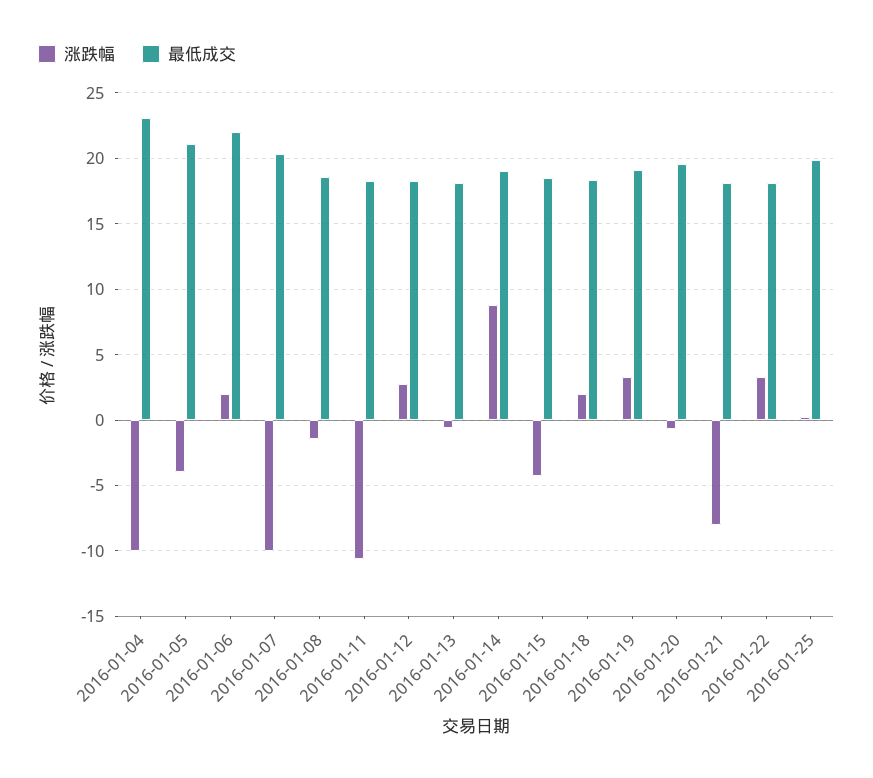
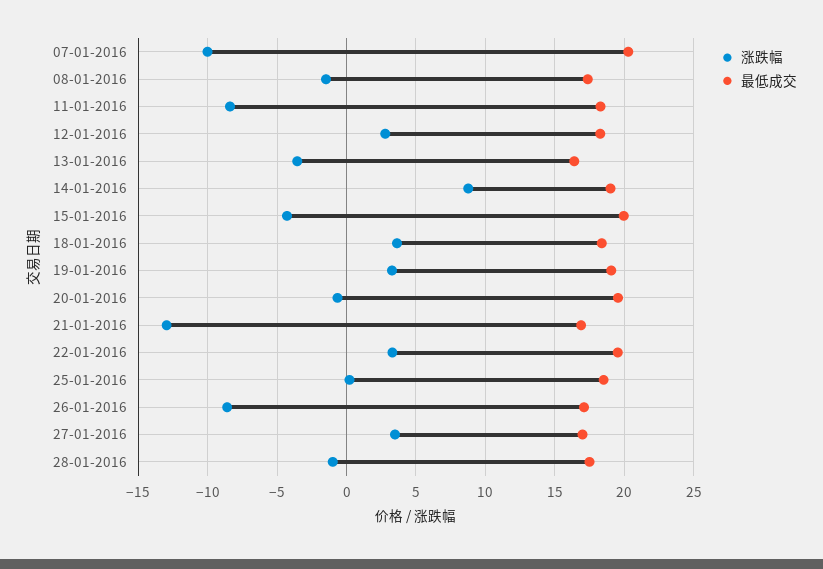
涨跌幅, 2016-01-04: -10 -> none
最低成交, 2016-01-04: 23 -> none
涨跌幅, 2016-01-05: -4 -> none
最低成交, 2016-01-05: 21 -> none
涨跌幅, 2016-01-06: 2 -> none
最低成交, 2016-01-06: 22 -> none
最低成交, 2016-01-08: 18.5 -> 17.5
涨跌幅, 2016-01-11: -10.5 -> -8.5
涨跌幅, 2016-01-13: -0.5 -> -3.5
最低成交, 2016-01-13: 18 -> 16.5
最低成交, 2016-01-15: 18.5 -> 20
涨跌幅, 2016-01-18: 2 -> 3.5
涨跌幅, 2016-01-21: -8 -> -13
最低成交, 2016-01-21: 18 -> 17
最低成交, 2016-01-22: 18 -> 19.5
最低成交, 2016-01-25: 20 -> 18.5
涨跌幅, 26-01-2016: none -> -8.5
最低成交, 26-01-2016: none -> 17
涨跌幅, 27-01-2016: none -> 3.5
最低成交, 27-01-2016: none -> 17
涨跌幅, 28-01-2016: none -> -1
最低成交, 28-01-2016: none -> 17.5

